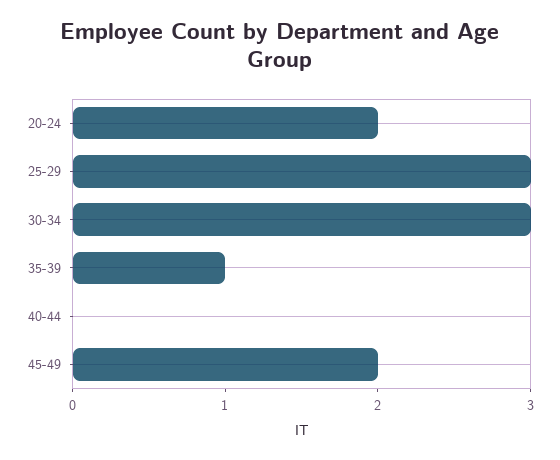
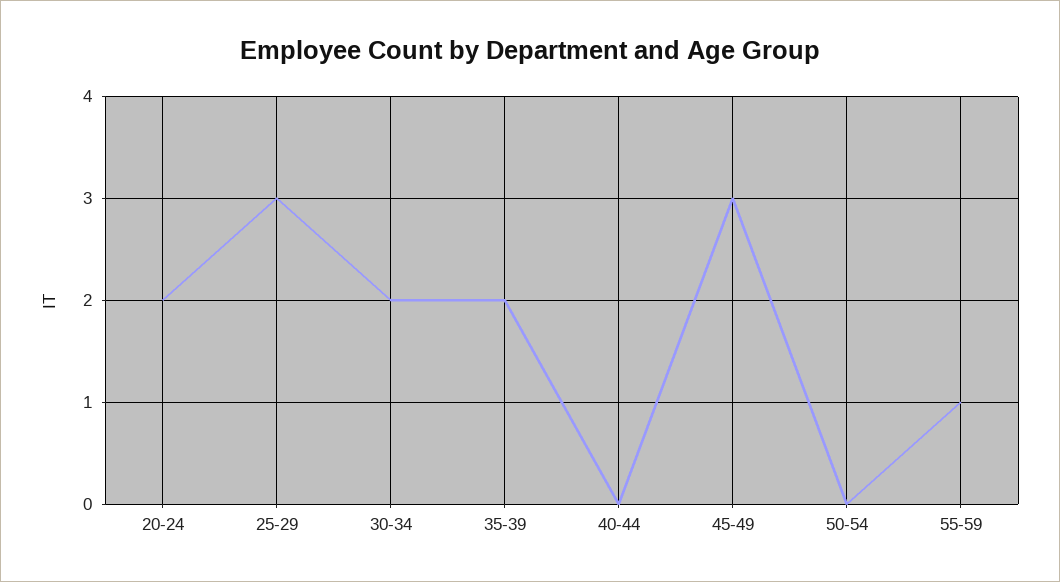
30-34: 3 -> 2
35-39: 1 -> 2
45-49: 2 -> 3
50-54: none -> 0
55-59: none -> 1

